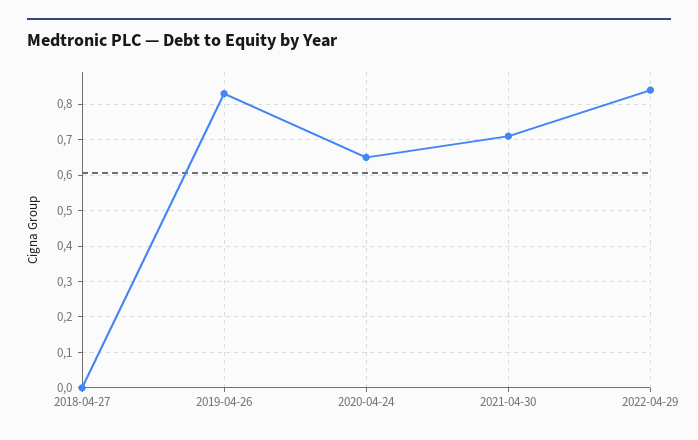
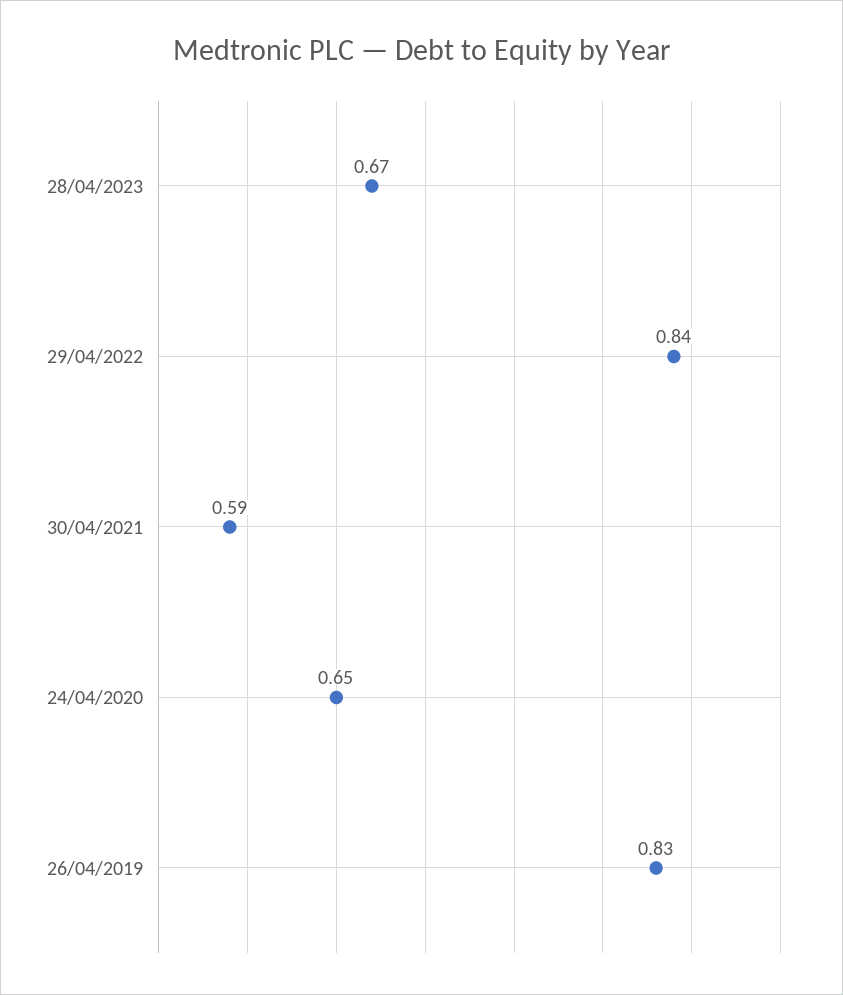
2018-04-27: 0 -> none
2021-04-30: 0.7 -> 0.59
28/04/2023: none -> 0.67

